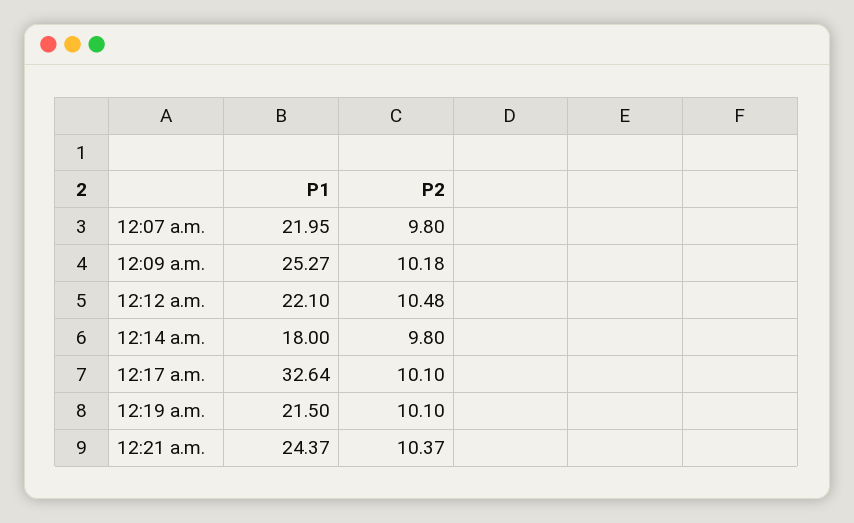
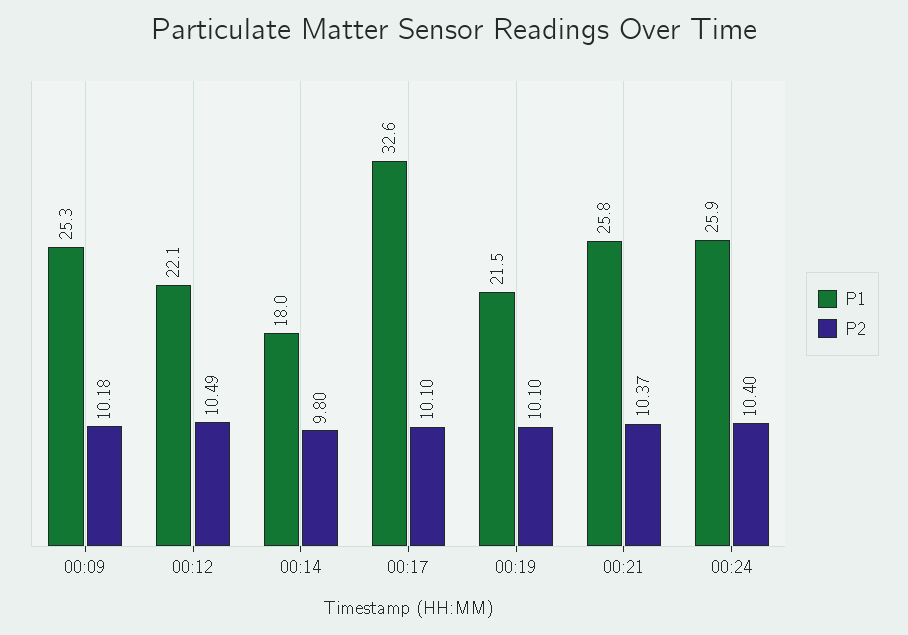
P1, 12:07 a.m.: 21.95 -> none
P2, 12:07 a.m.: 9.8 -> none
P2, 12:12 a.m.: 10.48 -> 10.49
P1, 12:21 a.m.: 24.37 -> 25.8
P1, 00:24: none -> 25.9
P2, 00:24: none -> 10.4

